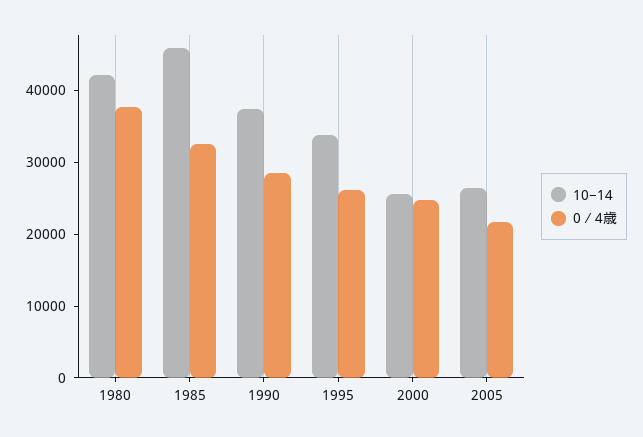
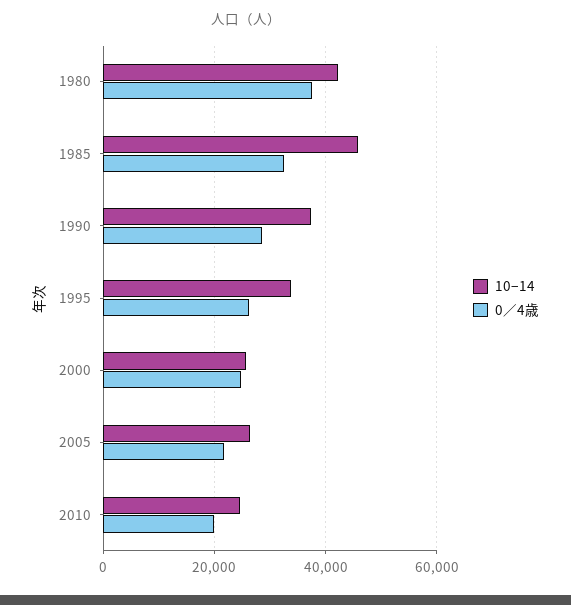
10−14, 2010: none -> 24000
0∕4歳, 2010: none -> 20000

